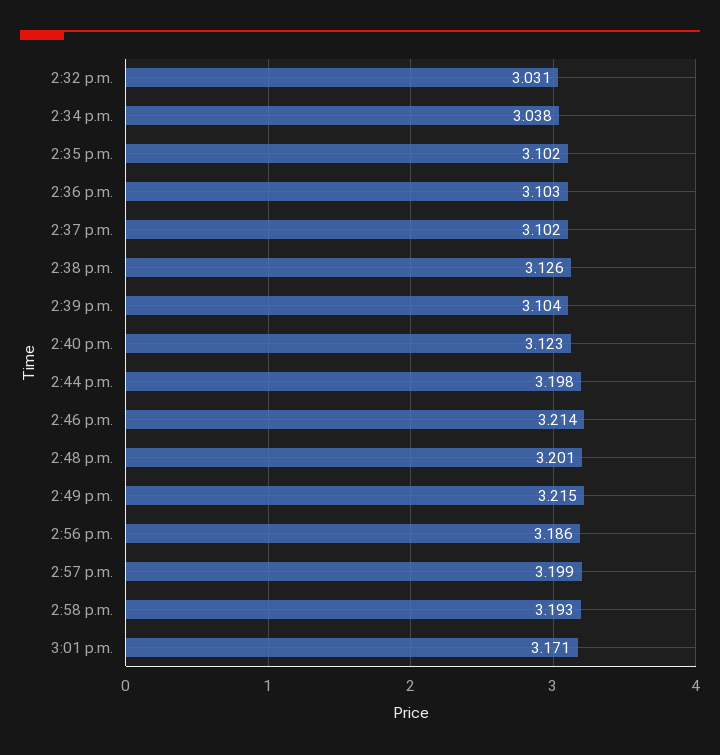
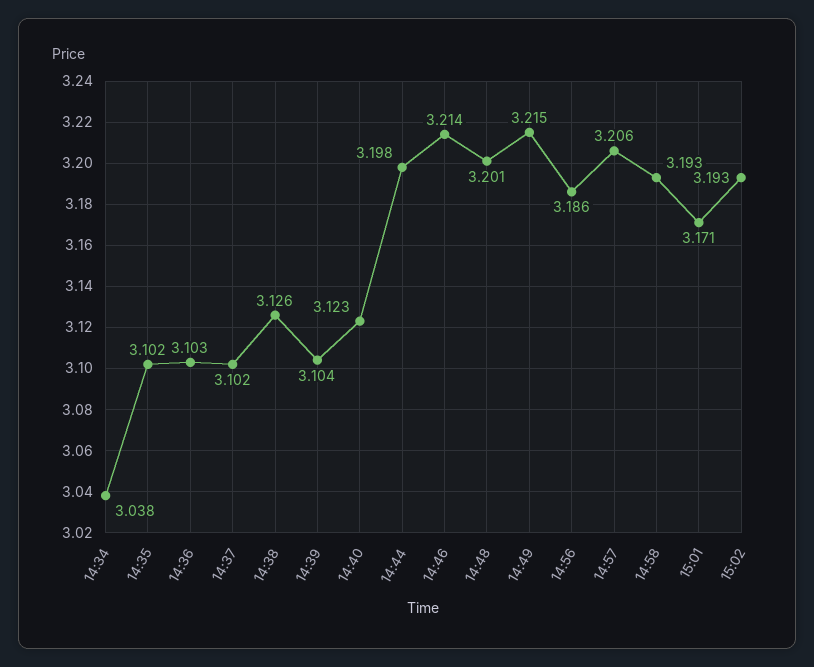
2:32 p.m.: 3.031 -> none
2:57 p.m.: 3.199 -> 3.206
15:02: none -> 3.193

